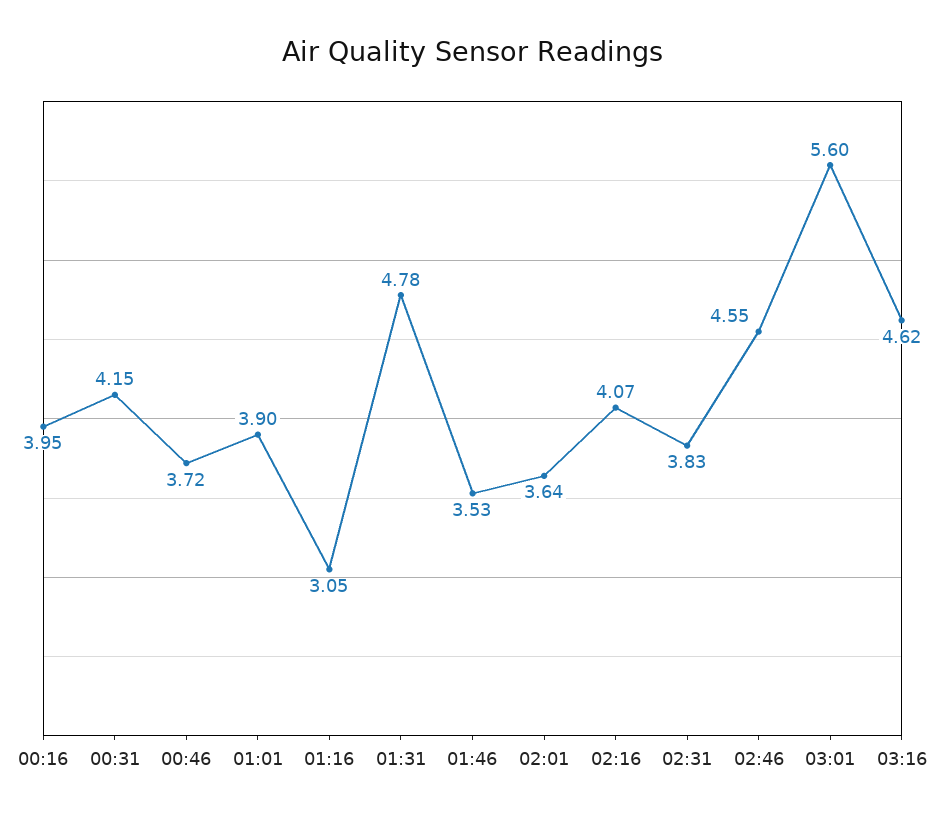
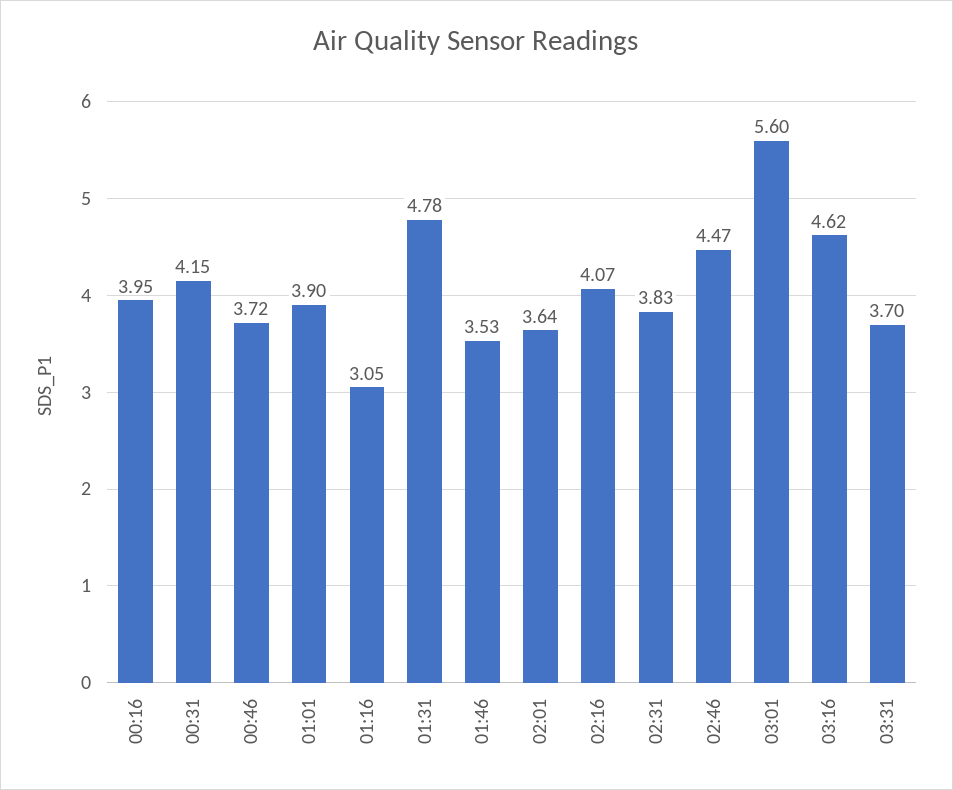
02:46: 4.55 -> 4.47
03:31: none -> 3.7

